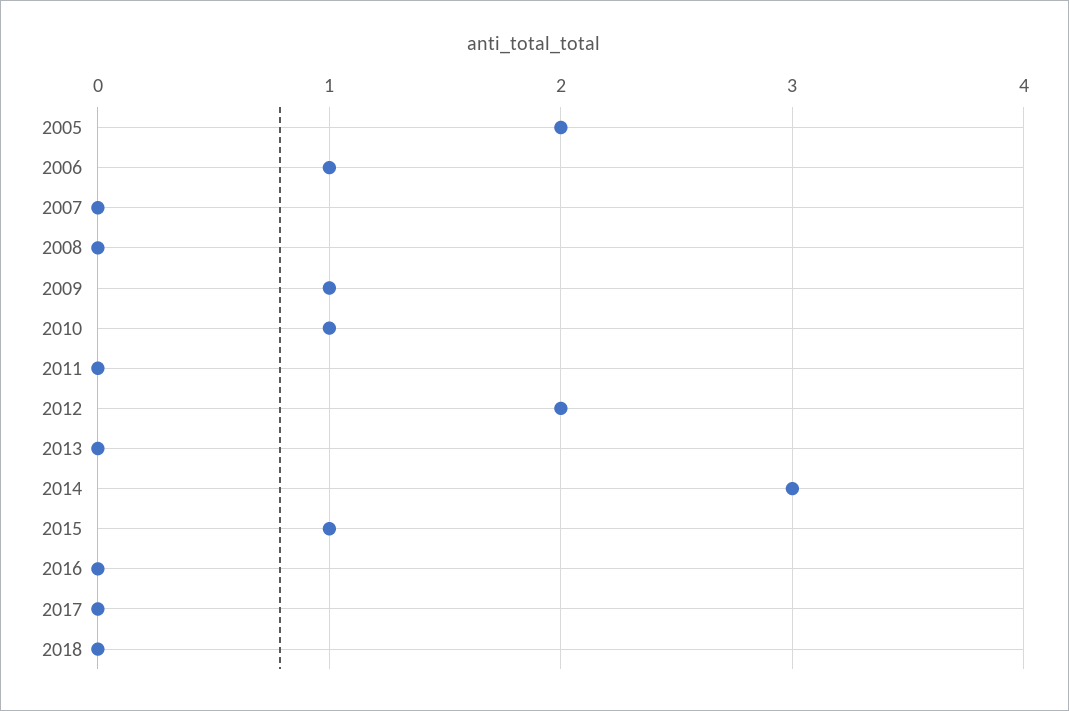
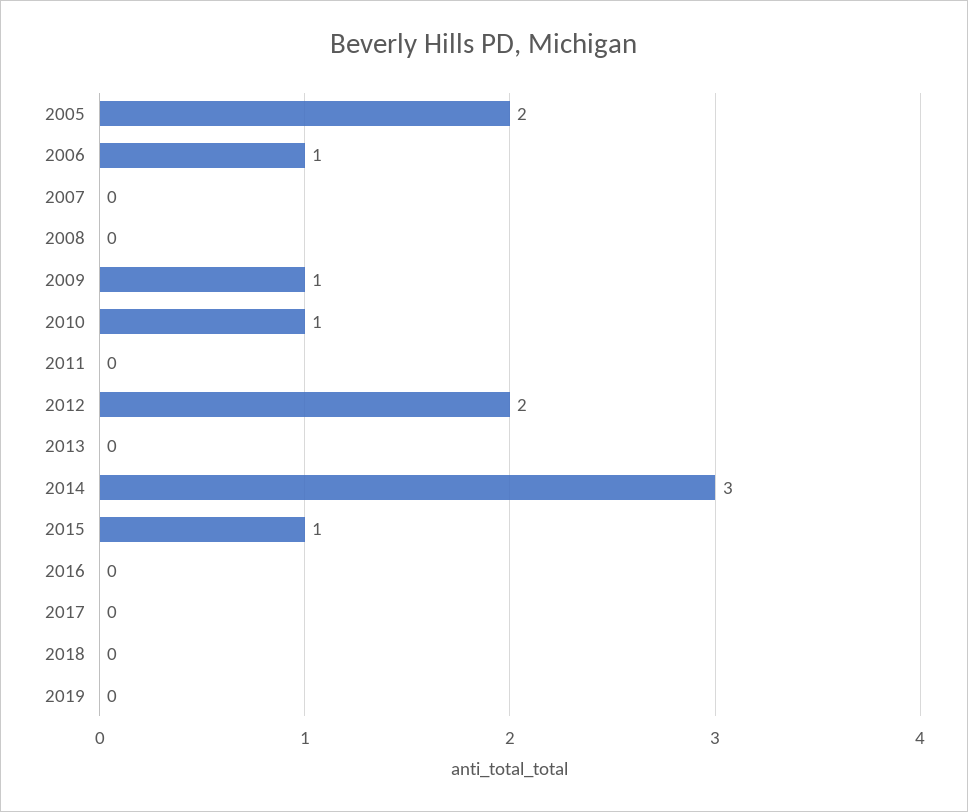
2019: none -> 0

